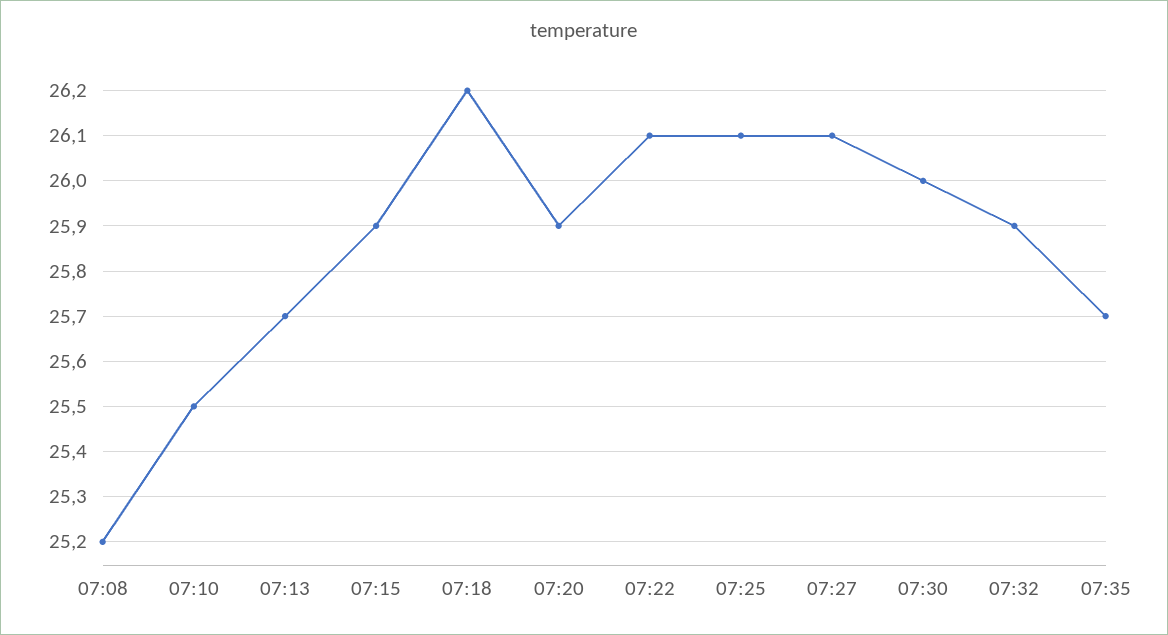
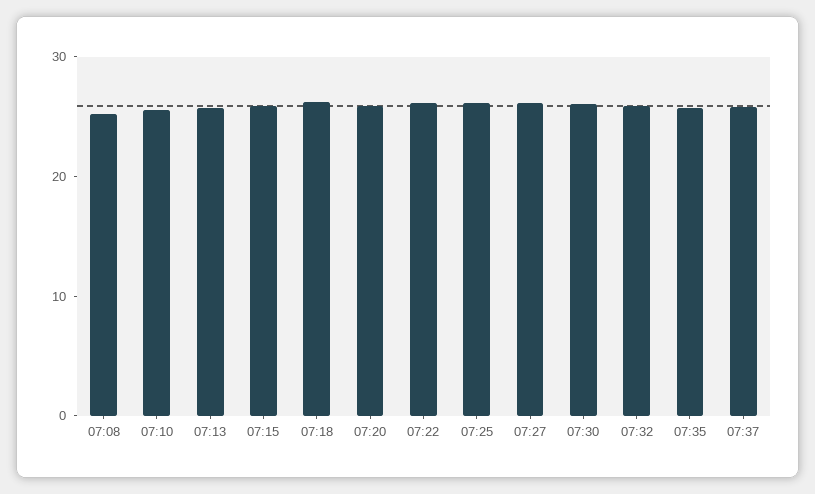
07:37: none -> 26

